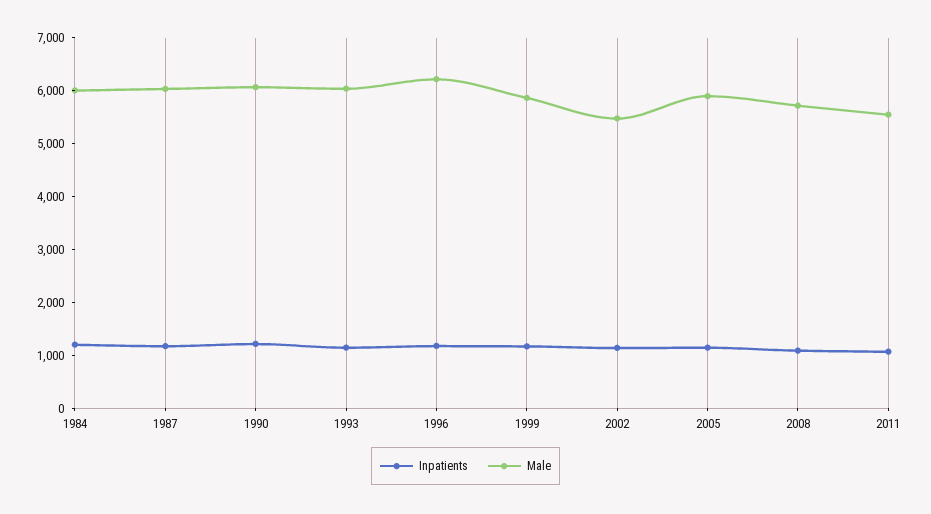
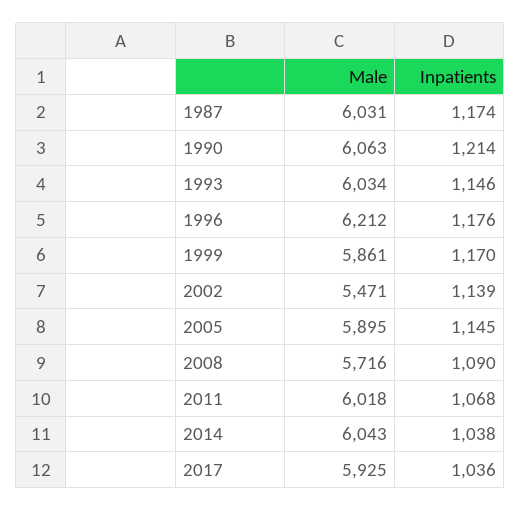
Inpatients, 1984: 1200 -> none
Male, 1984: 6000 -> none
Male, 2011: 5600 -> 6018
Male, 2014: none -> 6043
Inpatients, 2014: none -> 1038
Male, 2017: none -> 5925
Inpatients, 2017: none -> 1036

